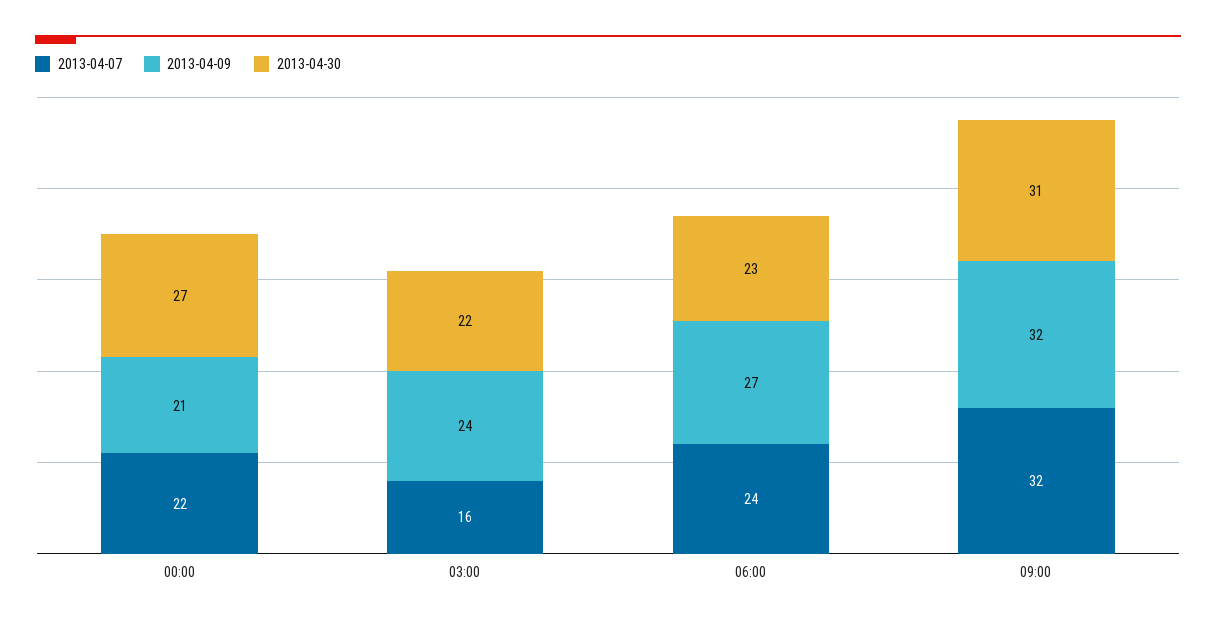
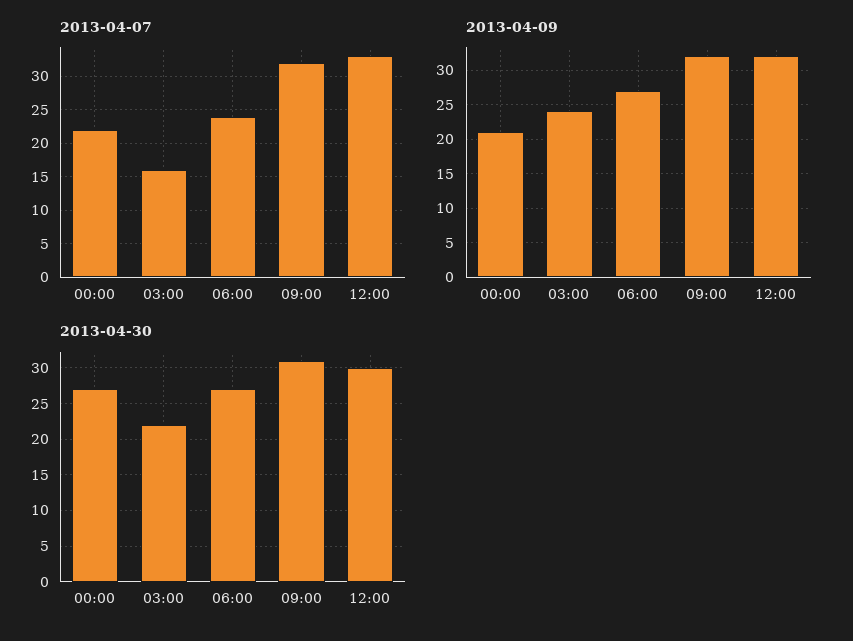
2013-04-30, 06:00: 23 -> 27
2013-04-07, 12:00: none -> 33
2013-04-09, 12:00: none -> 32
2013-04-30, 12:00: none -> 30

